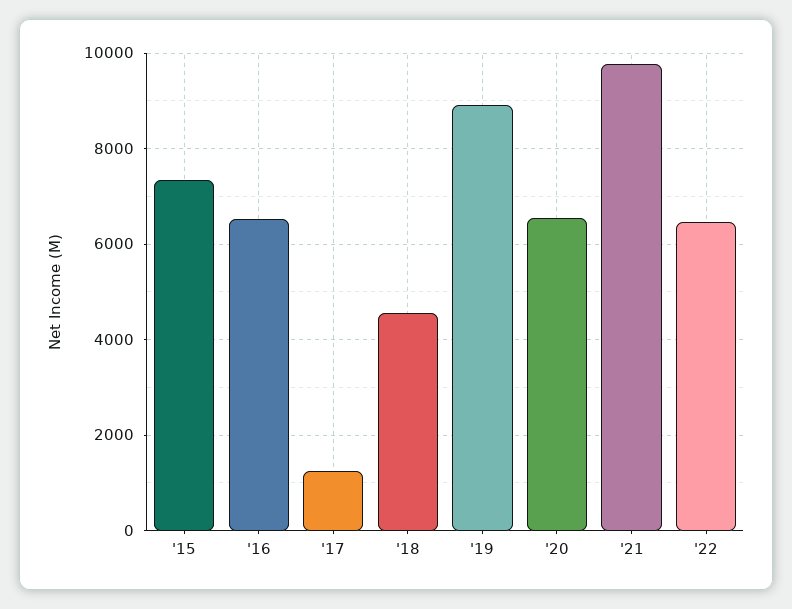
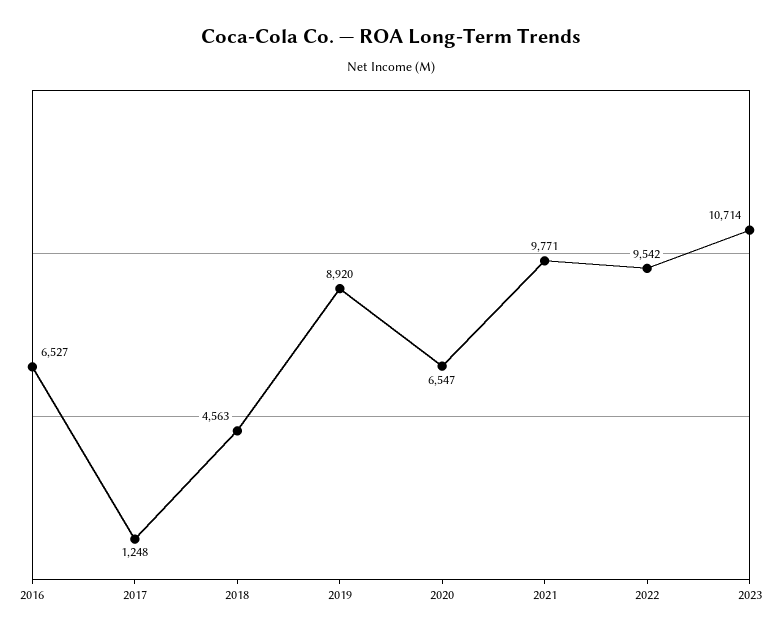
'15: 7400 -> none
'22: 6400 -> 9542
2023: none -> 10714

